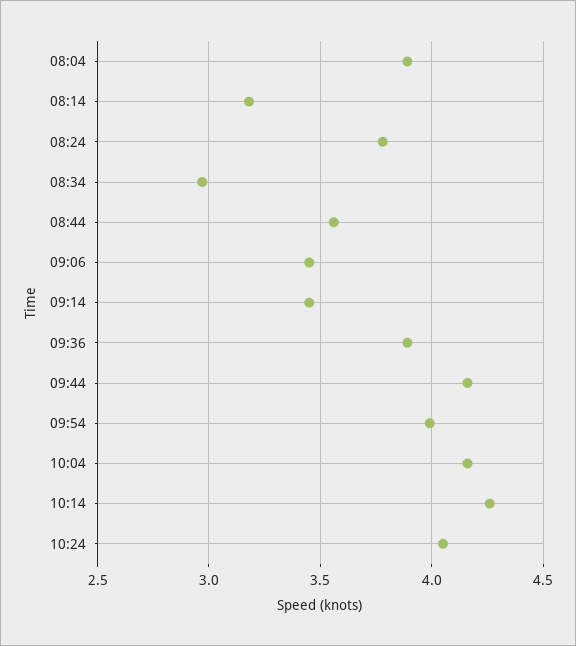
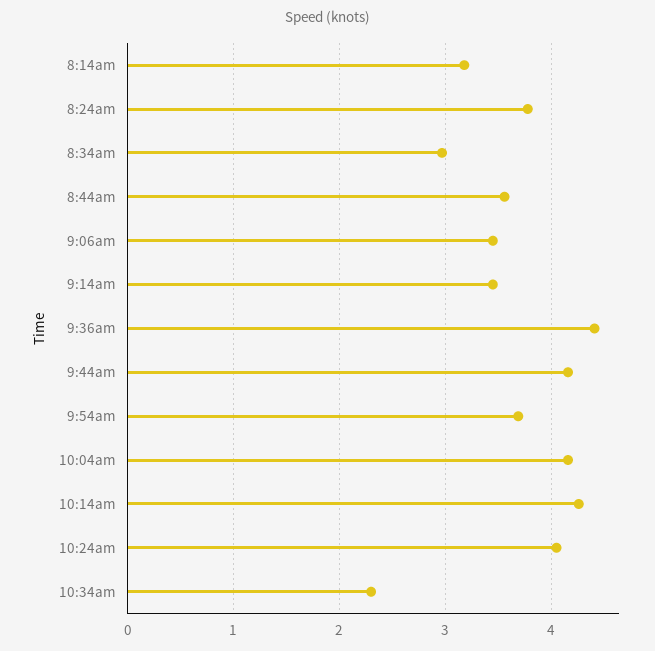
08:04: 3.9 -> none
09:36: 3.9 -> 4.4
09:54: 4 -> 3.7
10:34am: none -> 2.3

